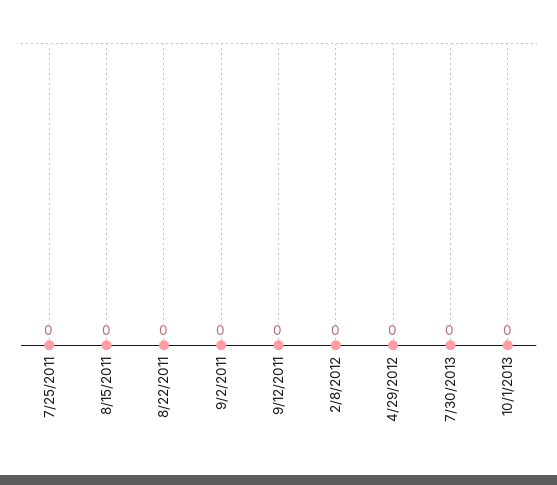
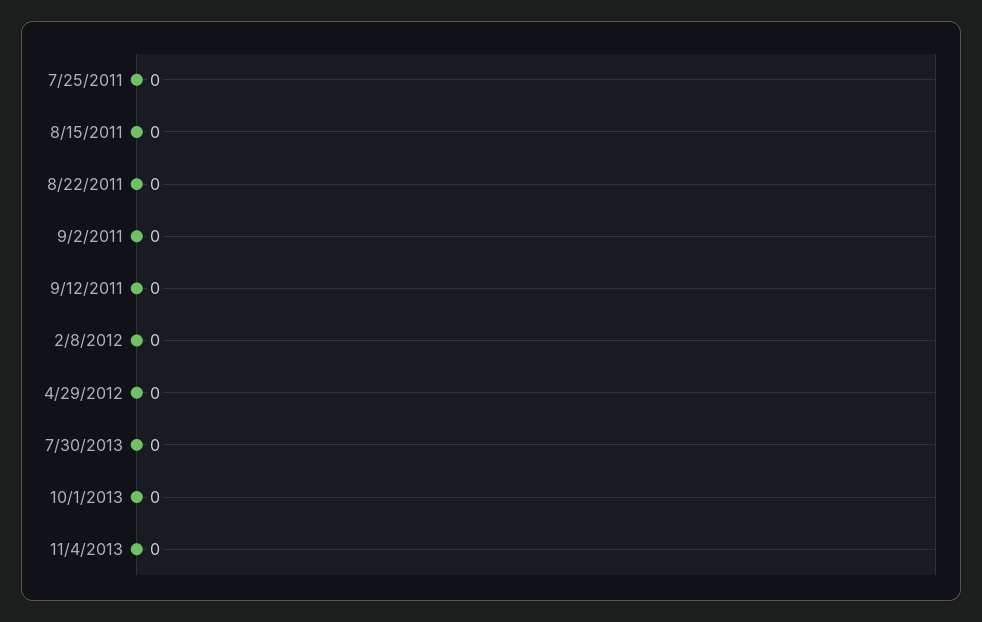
11/4/2013: none -> 0

